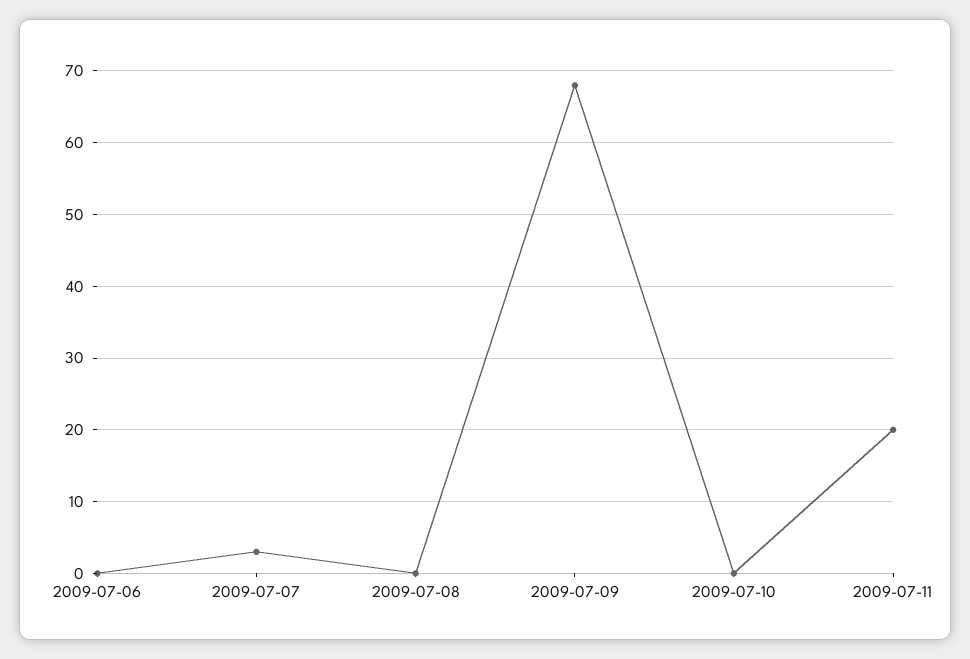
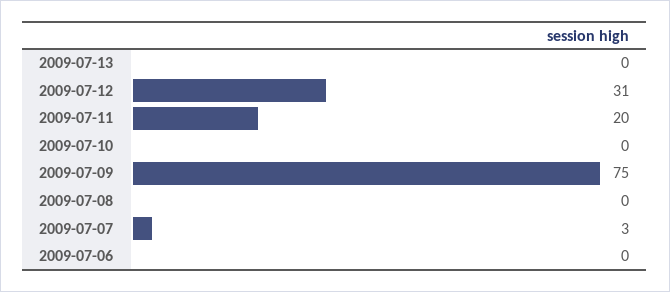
2009-07-09: 68 -> 75
2009-07-13: none -> 0
2009-07-12: none -> 31

